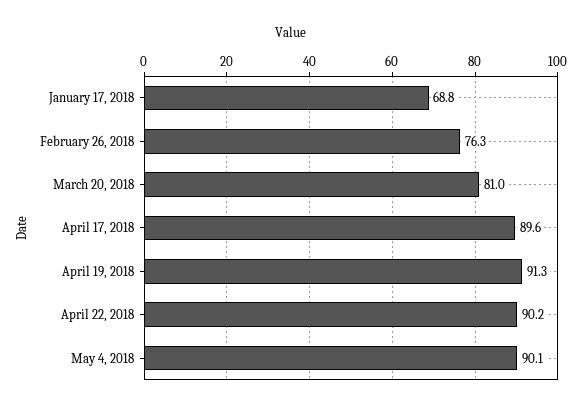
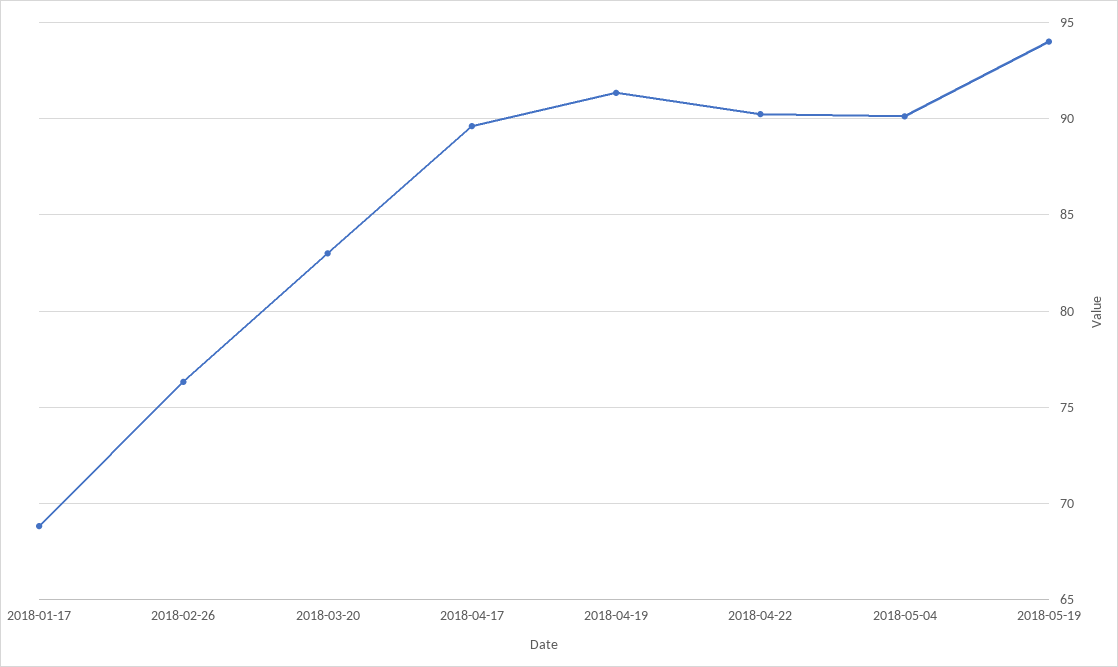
March 20, 2018: 81 -> 83
2018-05-19: none -> 94

